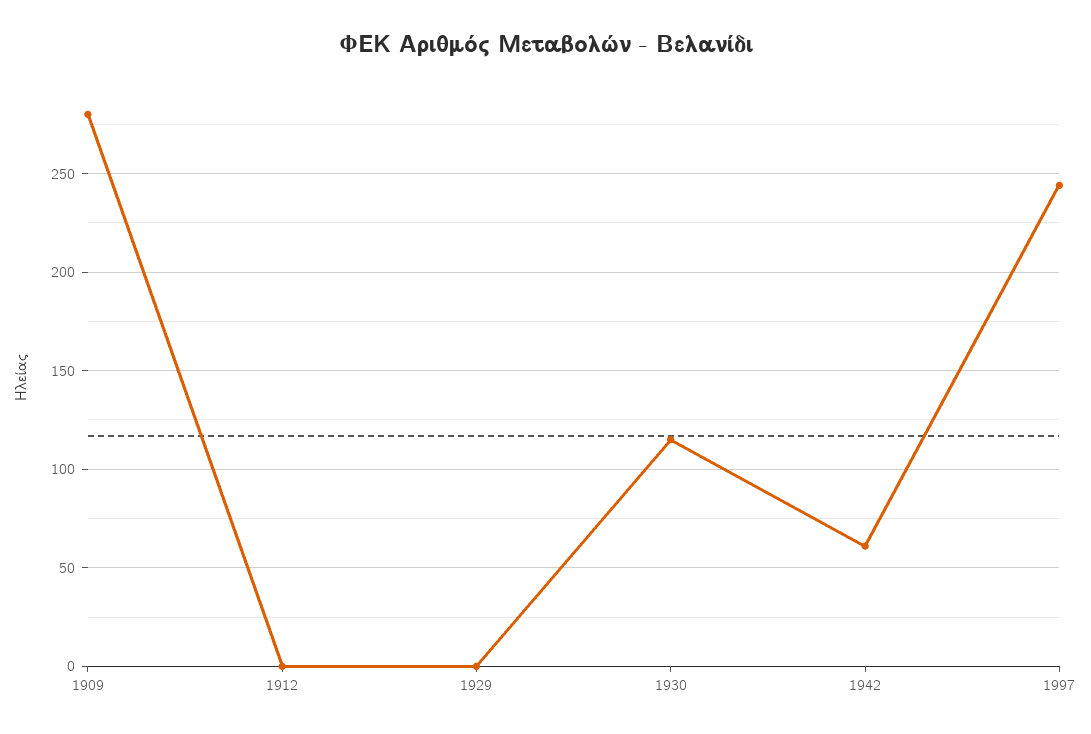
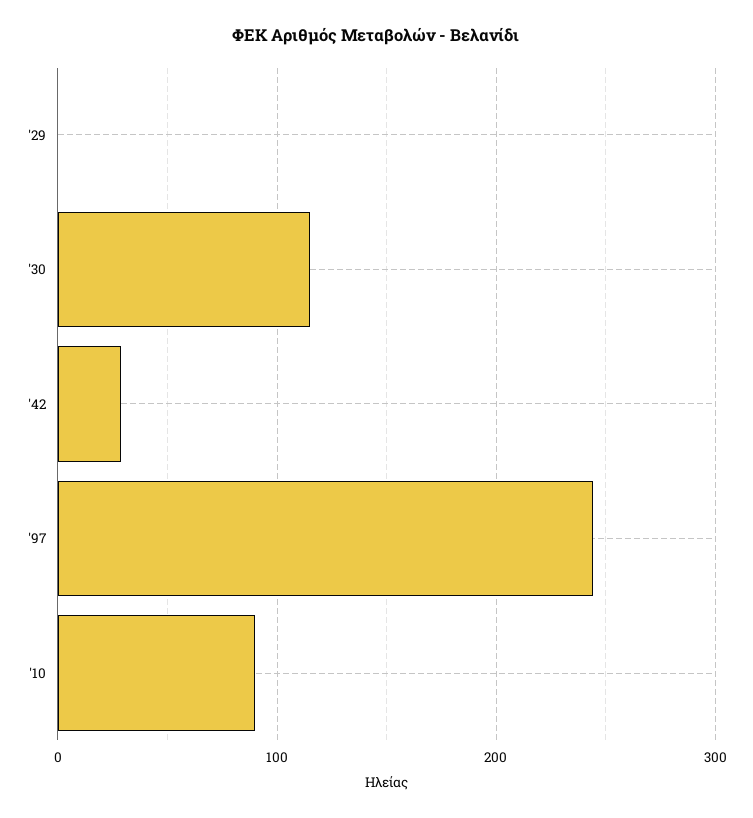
1909: 280 -> none
1912: 0 -> none
1942: 60 -> 30
'10: none -> 90

